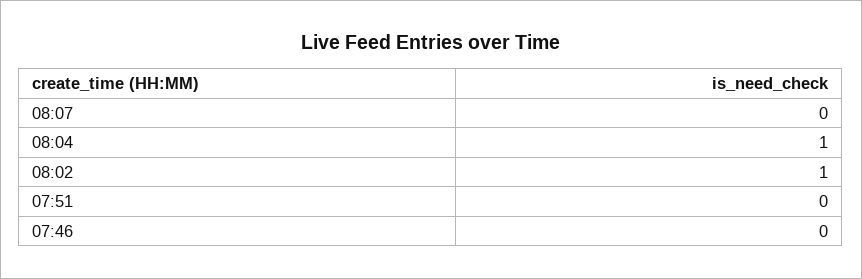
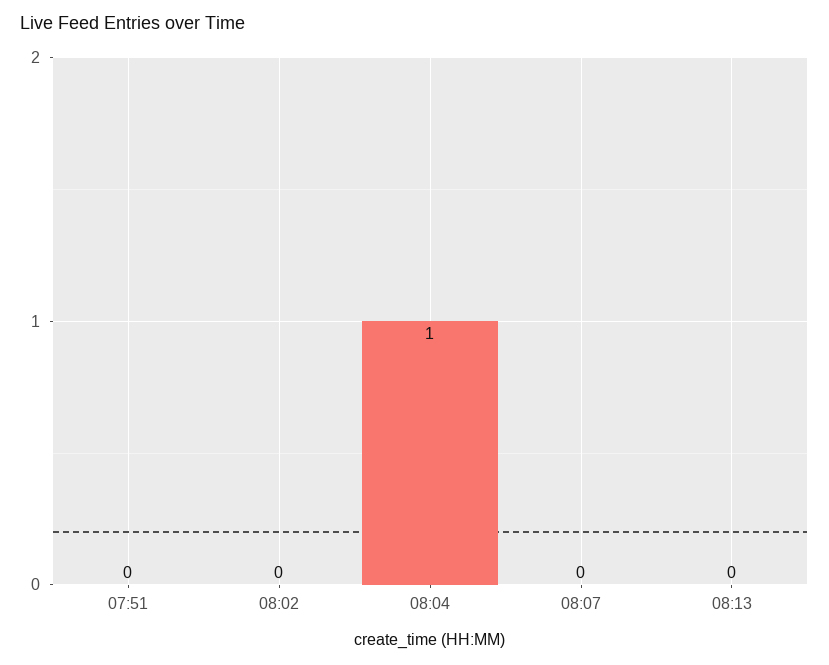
08:02: 1 -> 0
07:46: 0 -> none
08:13: none -> 0

